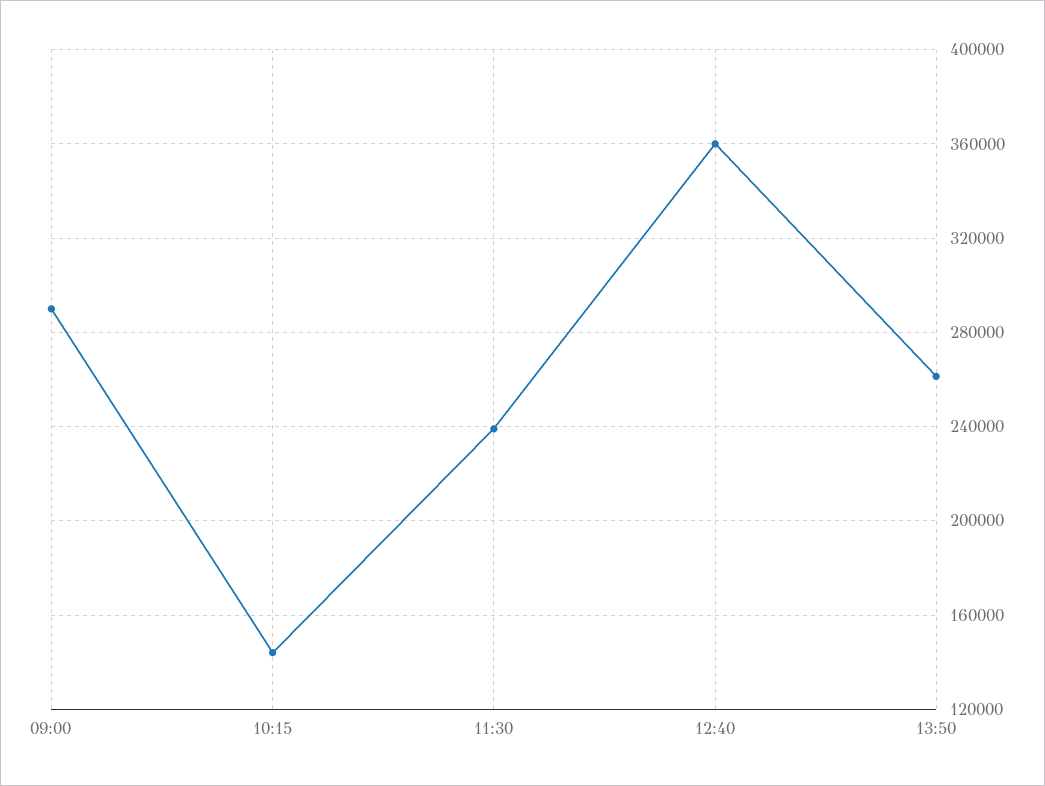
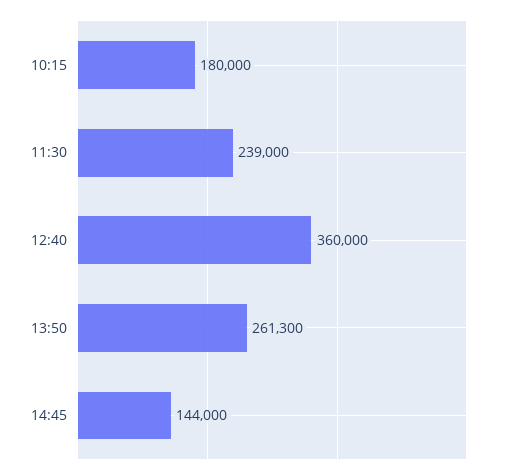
09:00: 290000 -> none
10:15: 145000 -> 180000
14:45: none -> 144000

